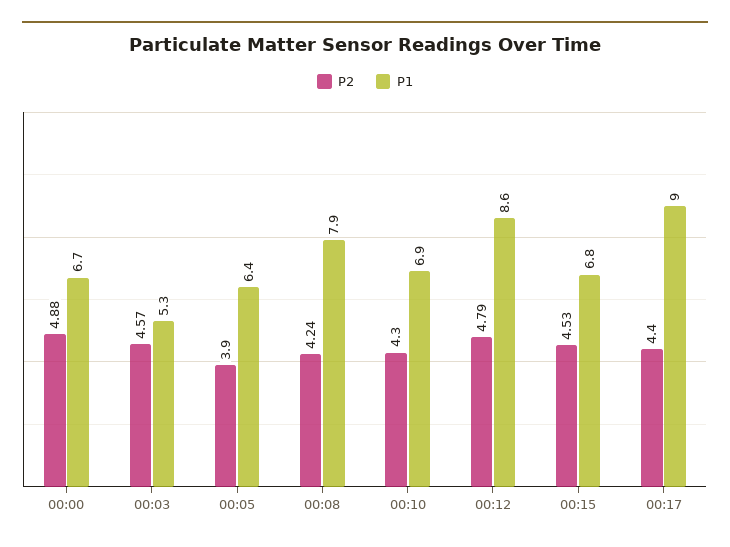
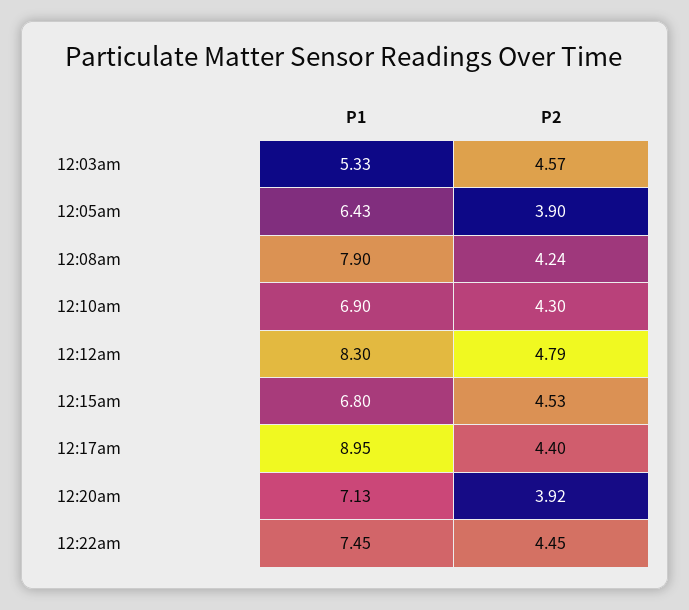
P2, 00:00: 4.88 -> none
P1, 00:00: 6.7 -> none
P1, 00:12: 8.6 -> 8.3
P1, 12:20am: none -> 7.13
P2, 12:20am: none -> 3.92
P1, 12:22am: none -> 7.45
P2, 12:22am: none -> 4.45

